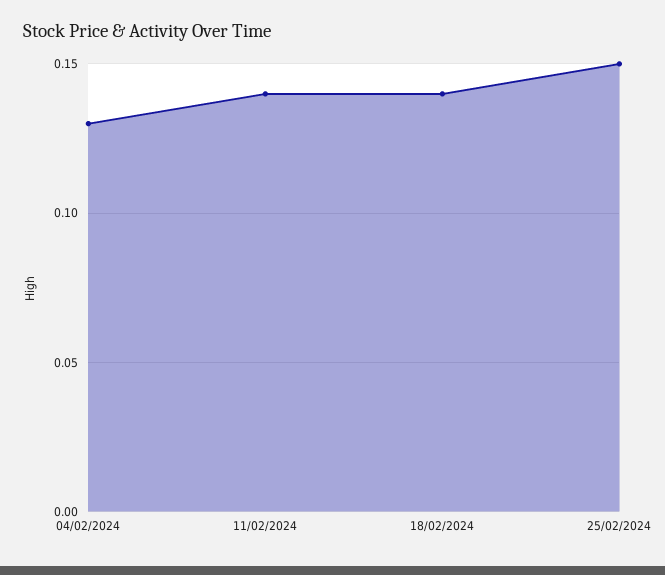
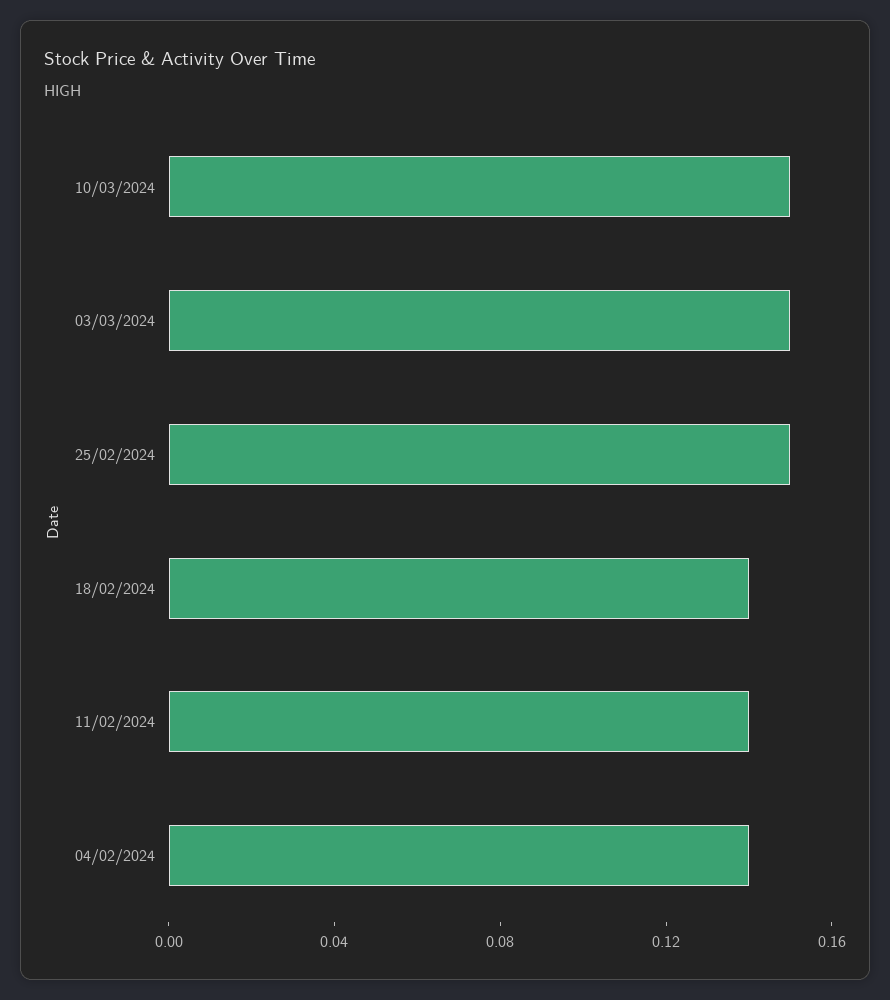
04/02/2024: 0.13 -> 0.14
10/03/2024: none -> 0.15
03/03/2024: none -> 0.15

